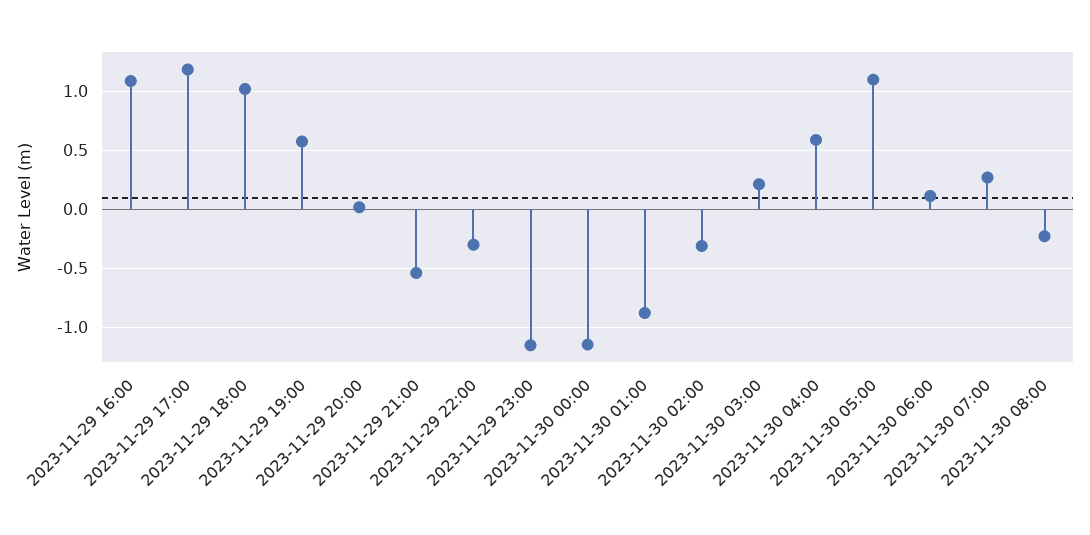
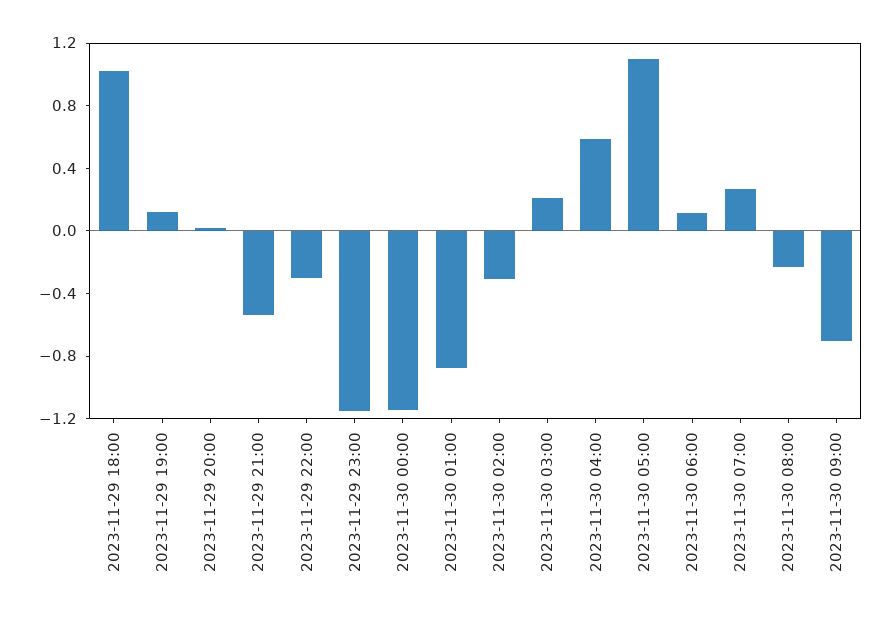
2023-11-29 16:00: 1.1 -> none
2023-11-29 17:00: 1.2 -> none
2023-11-29 19:00: 0.6 -> 0.1
2023-11-30 09:00: none -> -0.7

